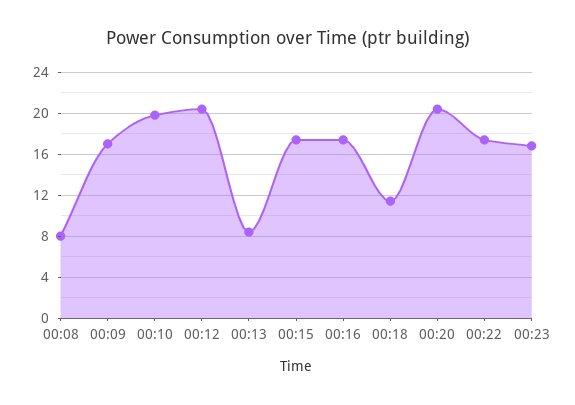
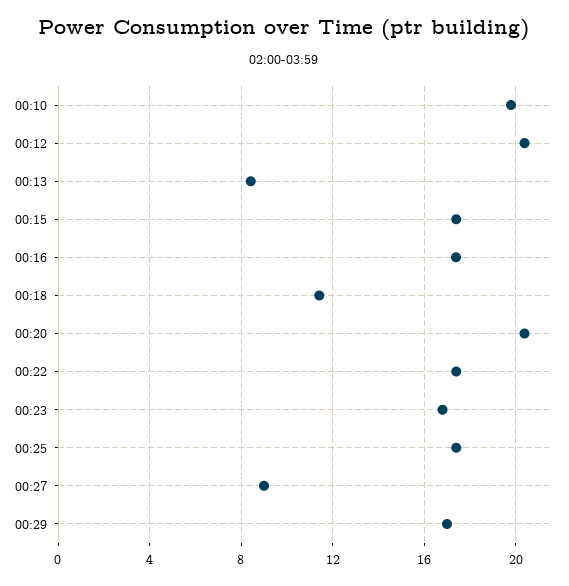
00:08: 8 -> none
00:09: 17 -> none
00:25: none -> 17.5
00:27: none -> 9
00:29: none -> 17

